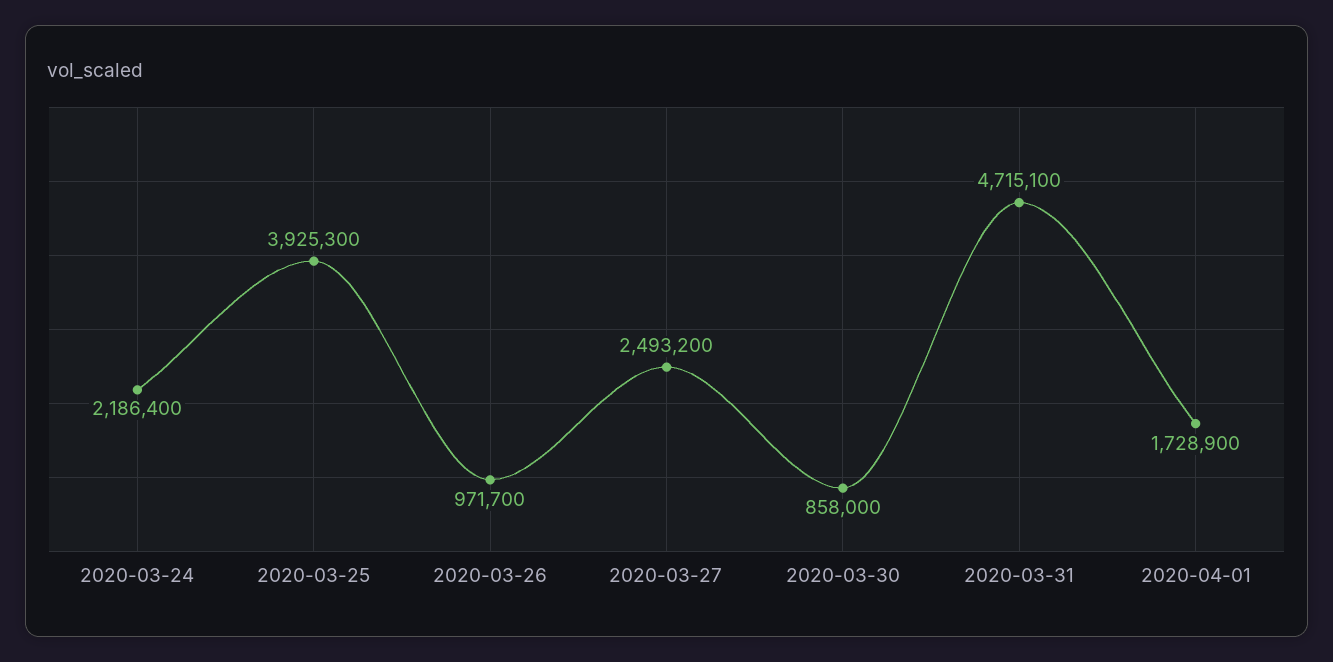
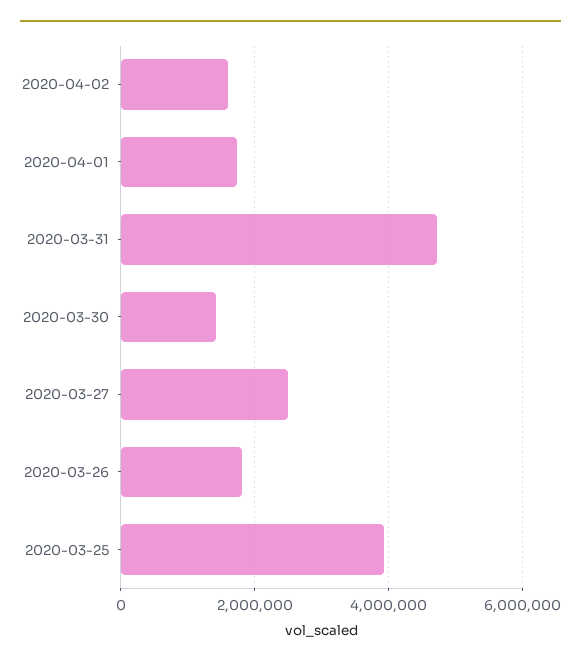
2020-03-24: 2186400 -> none
2020-03-26: 971700 -> 1800000
2020-03-30: 858000 -> 1400000
2020-04-02: none -> 1600000

